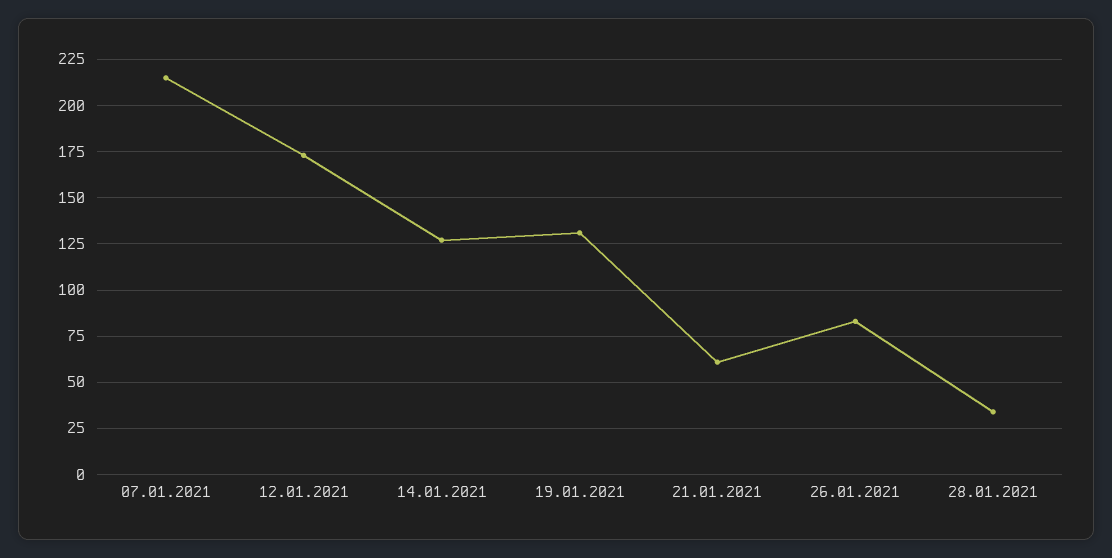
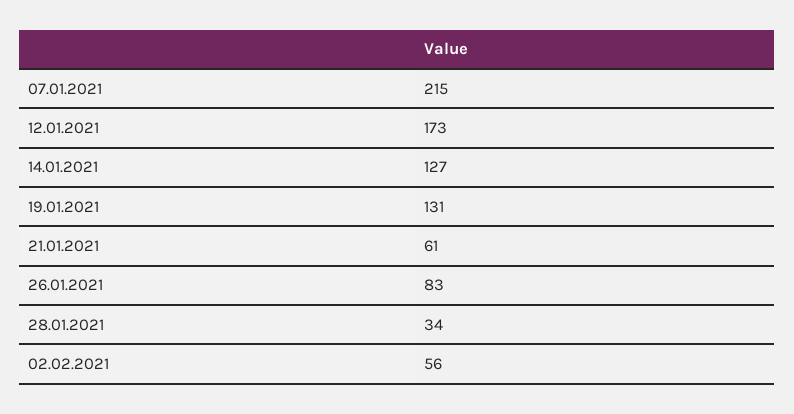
02.02.2021: none -> 56

